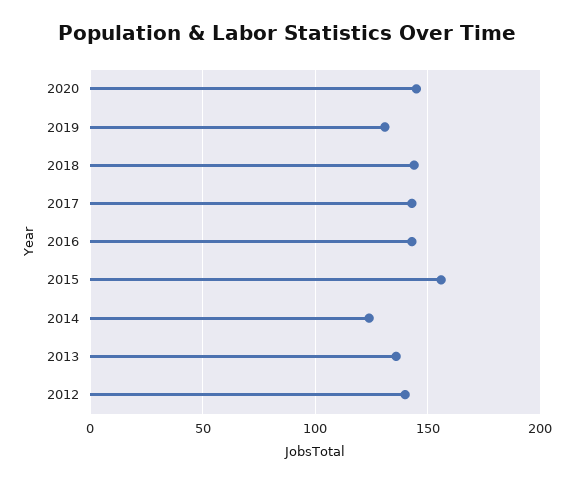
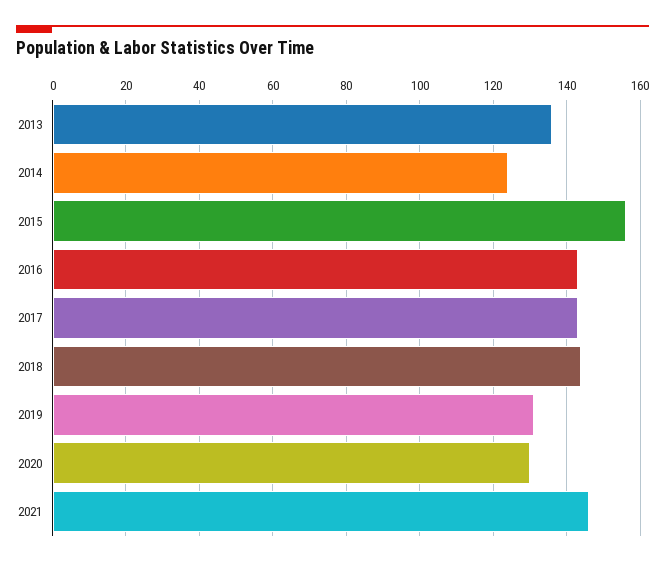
2020: 145 -> 130
2012: 140 -> none
2021: none -> 145

